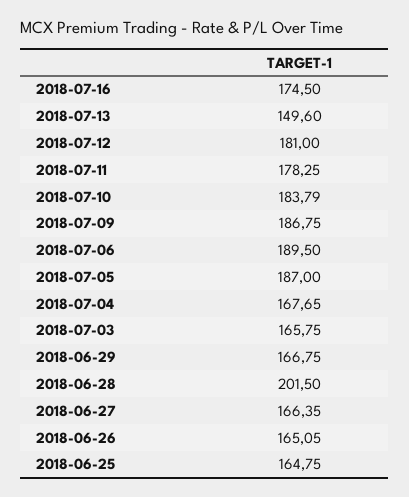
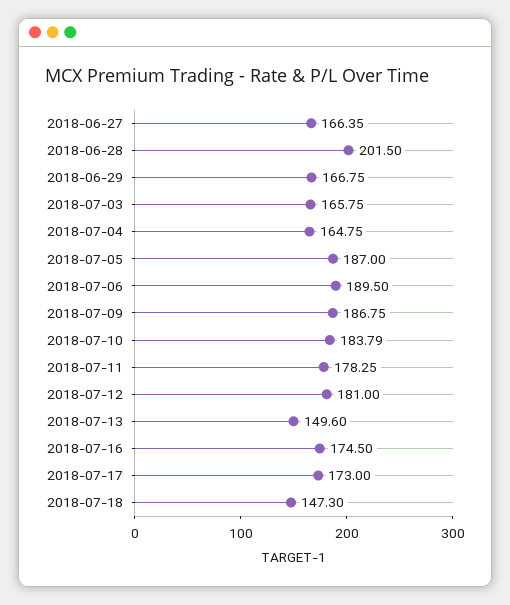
2018-07-04: 167.65 -> 164.75
2018-06-26: 165.05 -> none
2018-06-25: 164.75 -> none
2018-07-17: none -> 173
2018-07-18: none -> 147.3

